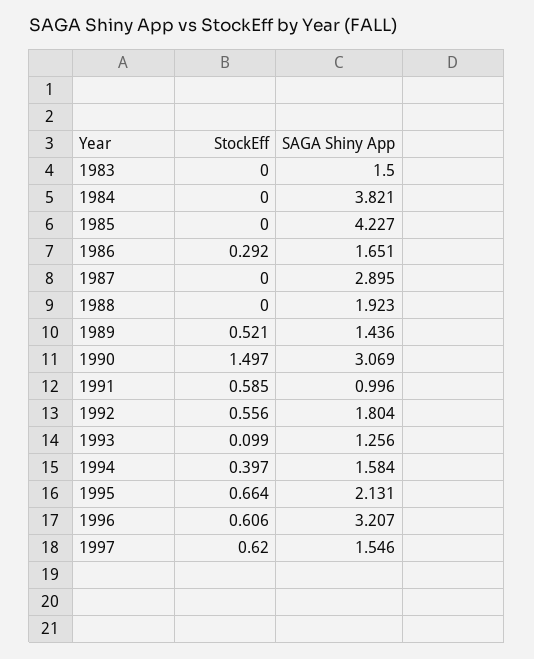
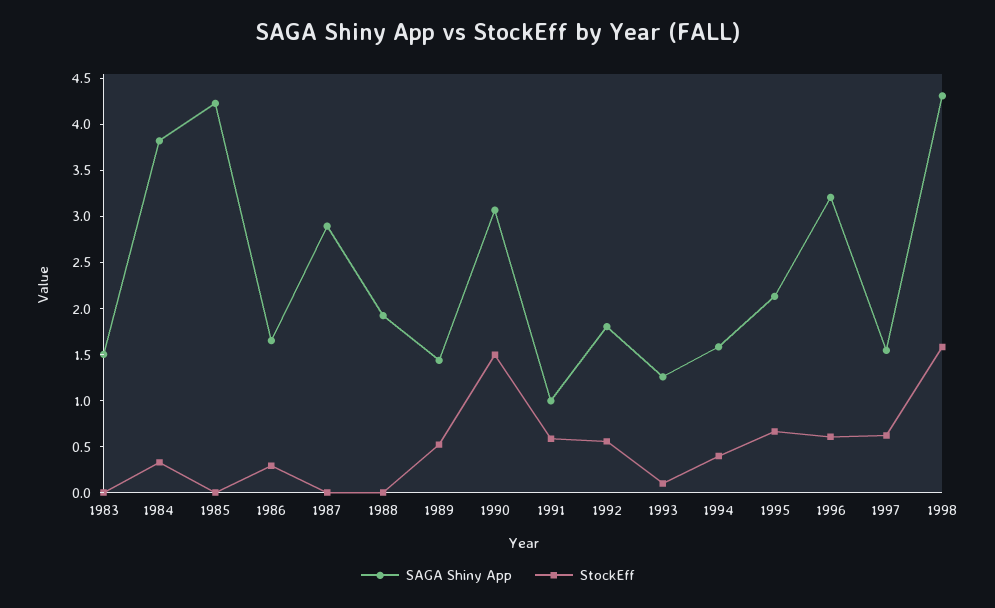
StockEff, 1984: 0 -> 0.3
SAGA Shiny App, 1998: none -> 4.3
StockEff, 1998: none -> 1.6

